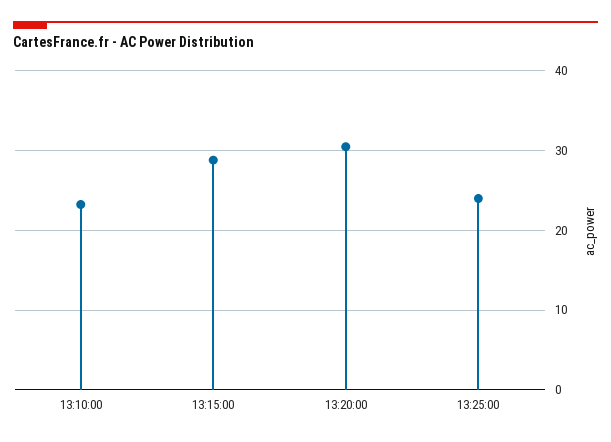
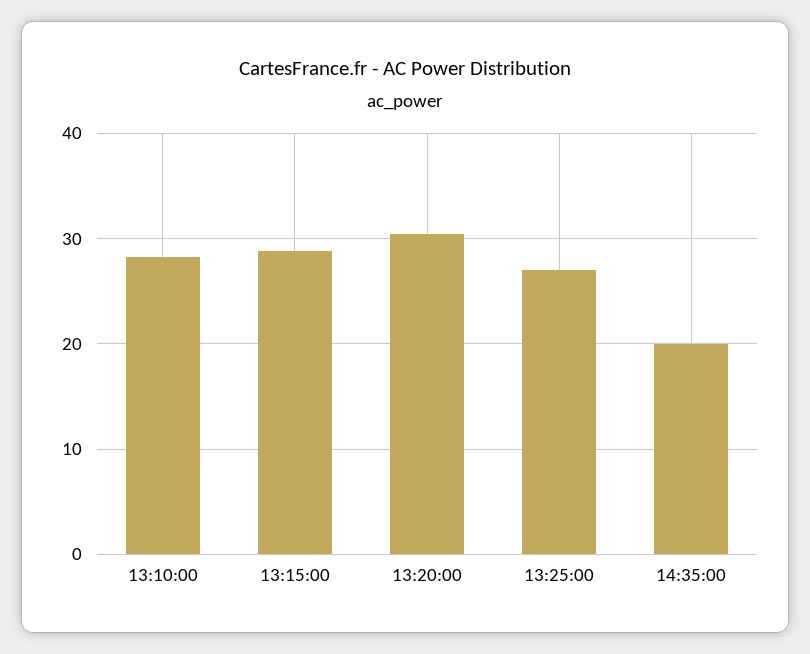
13:10:00: 23 -> 28
13:25:00: 24 -> 27
14:35:00: none -> 20

